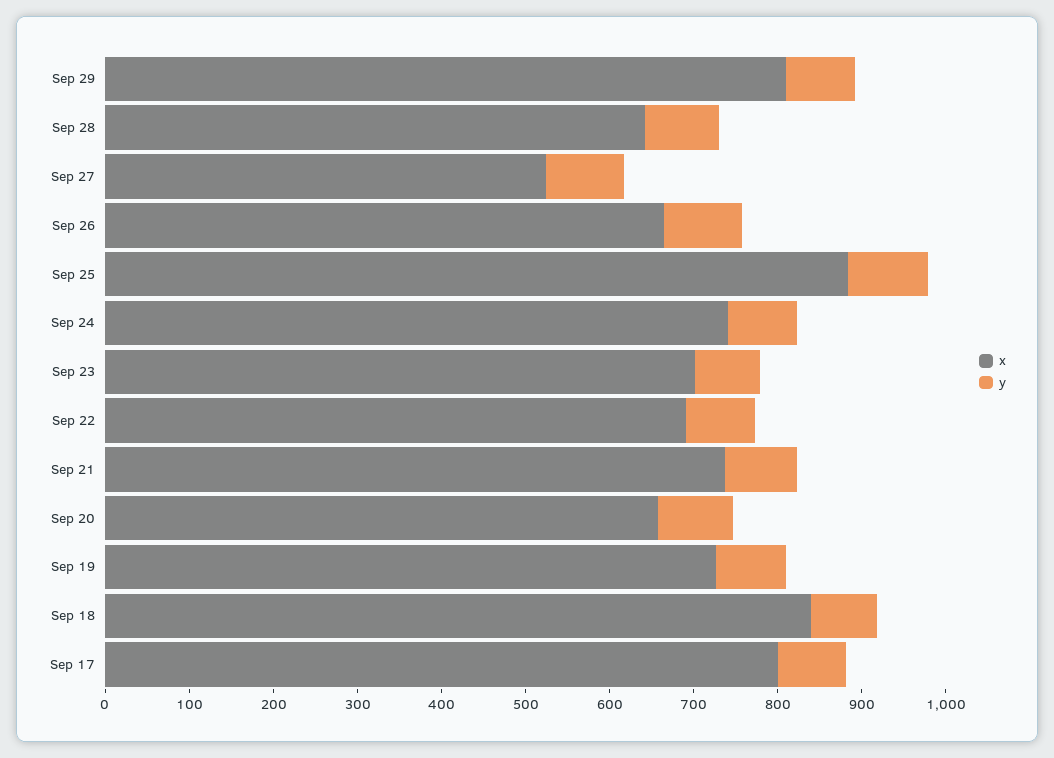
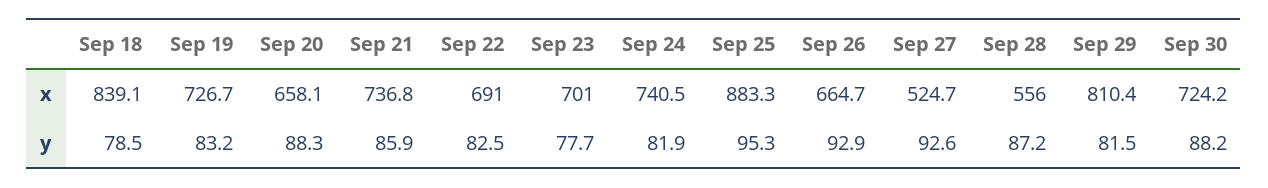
x, Sep 28: 640 -> 556
x, Sep 17: 800 -> none
y, Sep 17: 80 -> none
x, Sep 30: none -> 724.2
y, Sep 30: none -> 88.2

